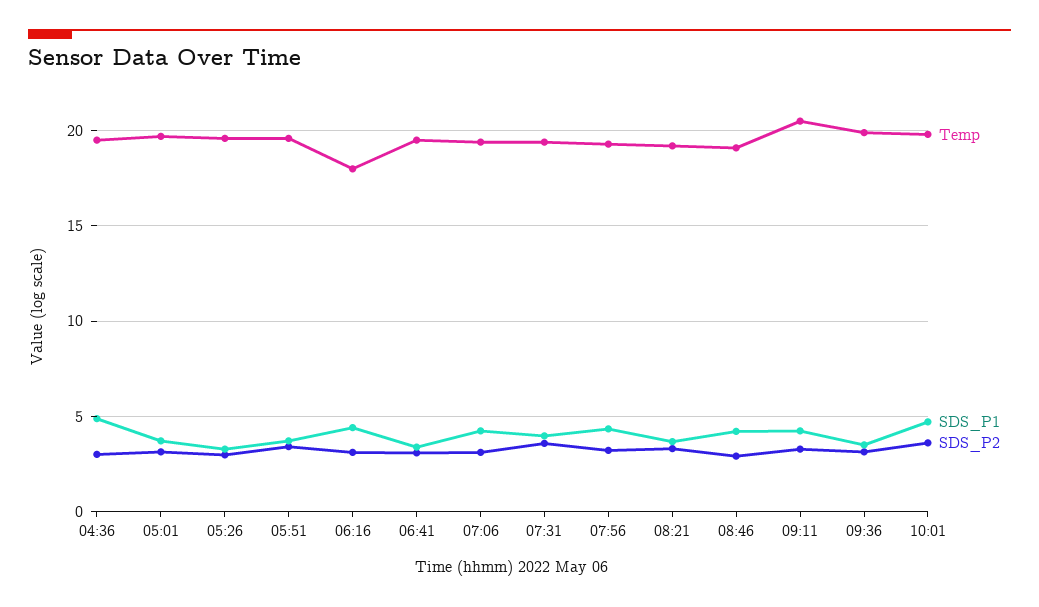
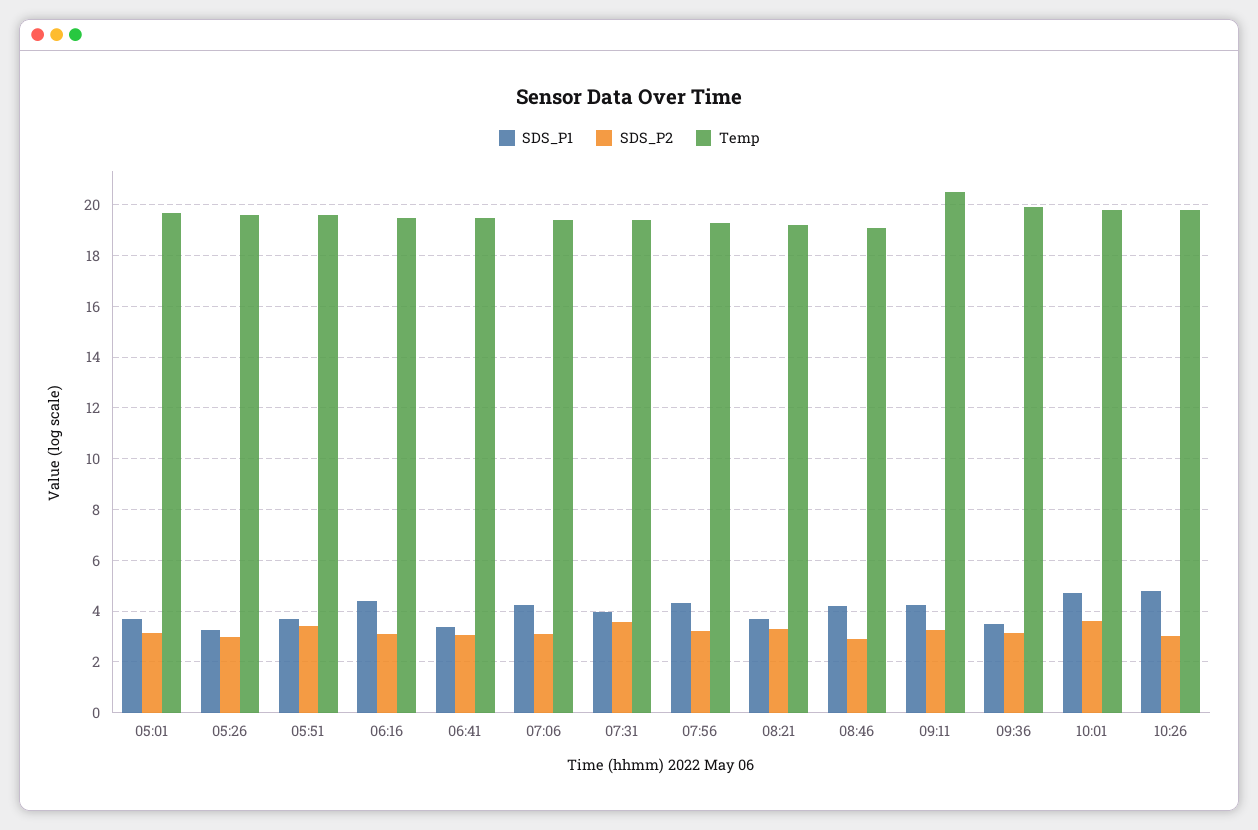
Temp, 04:36: 19.5 -> none
SDS_P1, 04:36: 5 -> none
SDS_P2, 04:36: 3 -> none
Temp, 06:16: 18 -> 19.5
SDS_P1, 10:26: none -> 4.75
SDS_P2, 10:26: none -> 3
Temp, 10:26: none -> 19.75

